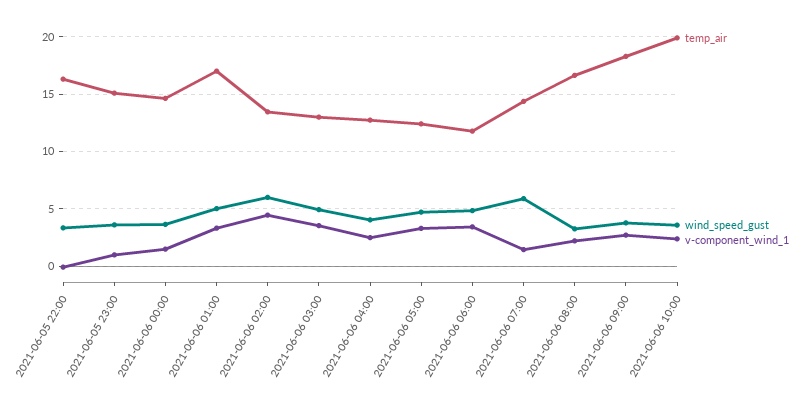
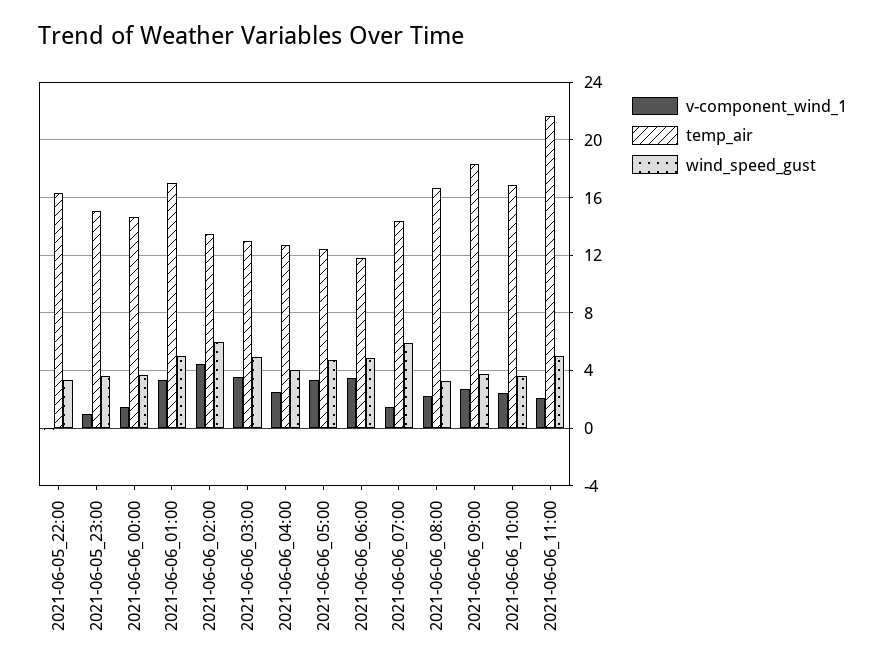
temp_air, 2021-06-06 10:00: 20 -> 17
v-component_wind_1, 2021-06-06_11:00: none -> 2
temp_air, 2021-06-06_11:00: none -> 21.5
wind_speed_gust, 2021-06-06_11:00: none -> 5

